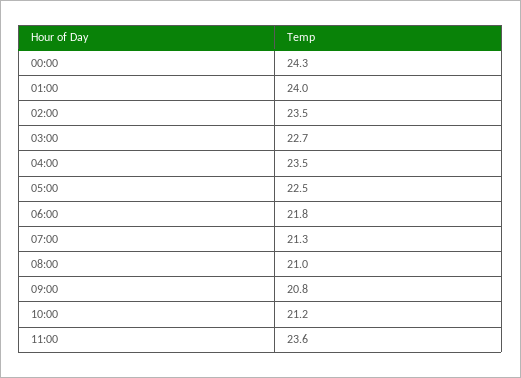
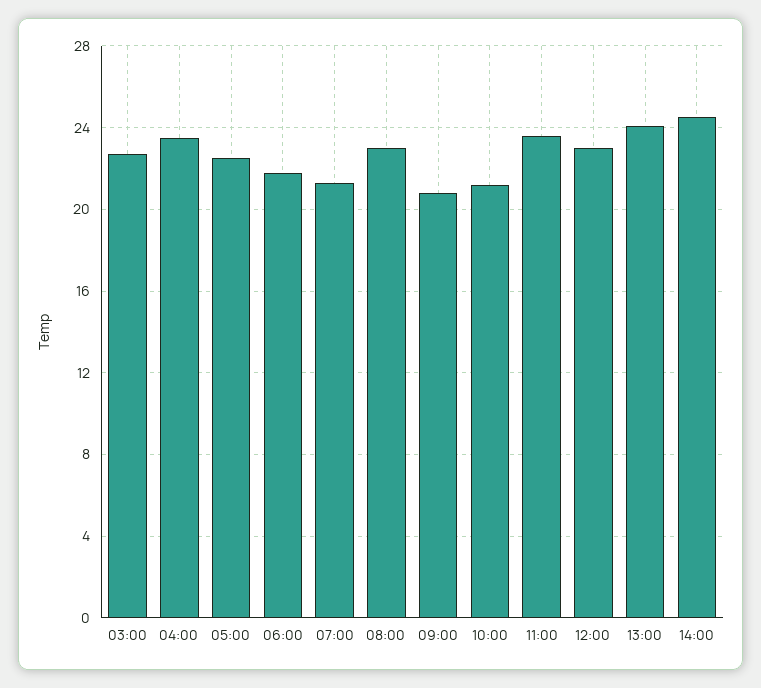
00:00: 24.3 -> none
01:00: 24 -> none
02:00: 23.5 -> none
08:00: 21 -> 23
12:00: none -> 23
13:00: none -> 24
14:00: none -> 24.5

